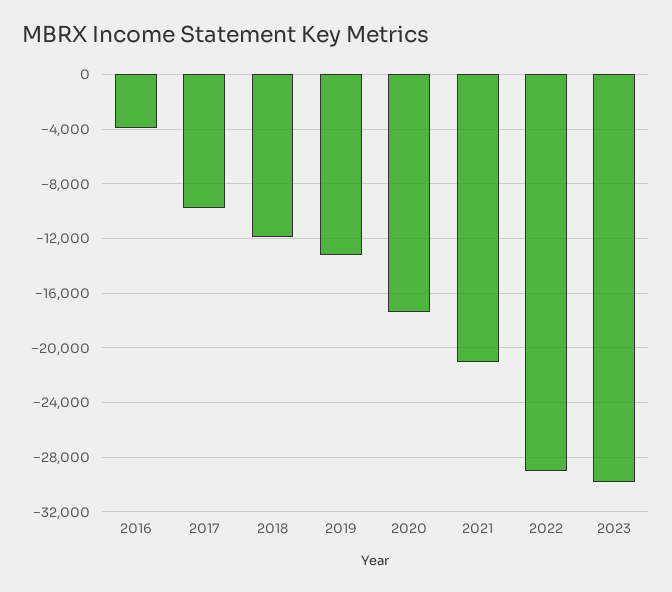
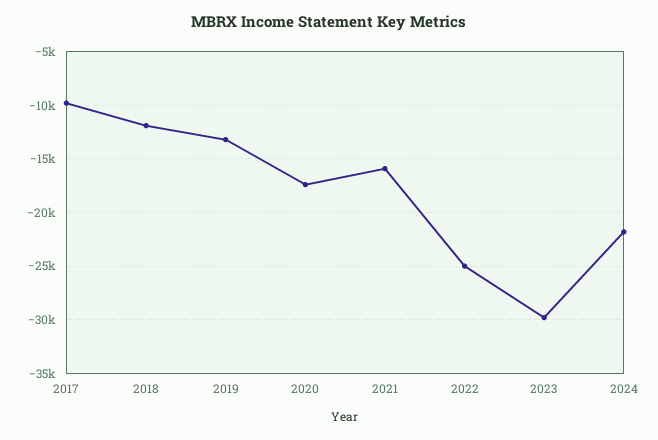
2016: -4000 -> none
2021: -21000 -> -16000
2022: -29000 -> -25000
2024: none -> -22000

